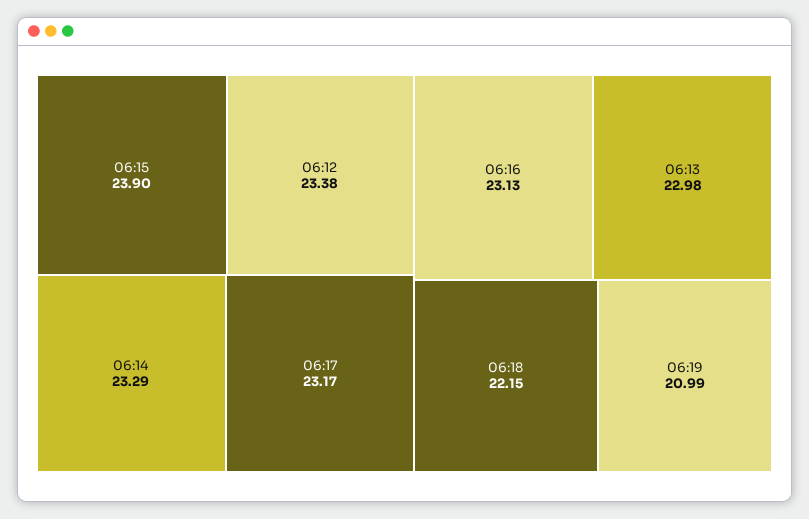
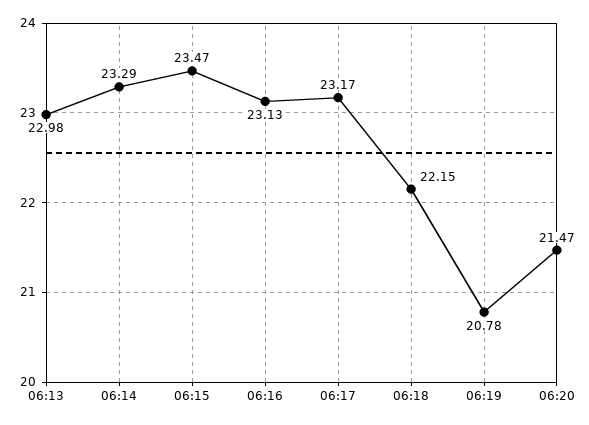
06:15: 23.9 -> 23.47
06:12: 23.38 -> none
06:19: 20.99 -> 20.78
06:20: none -> 21.47

